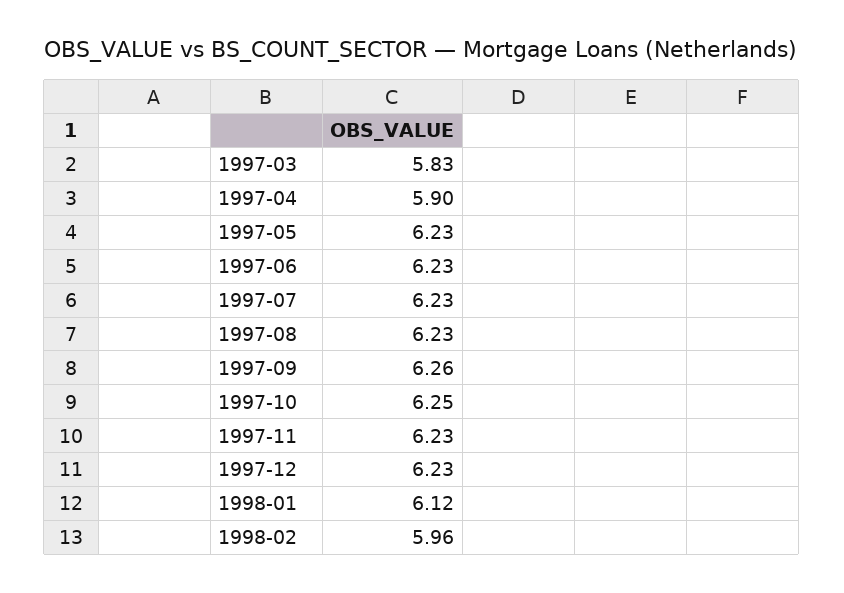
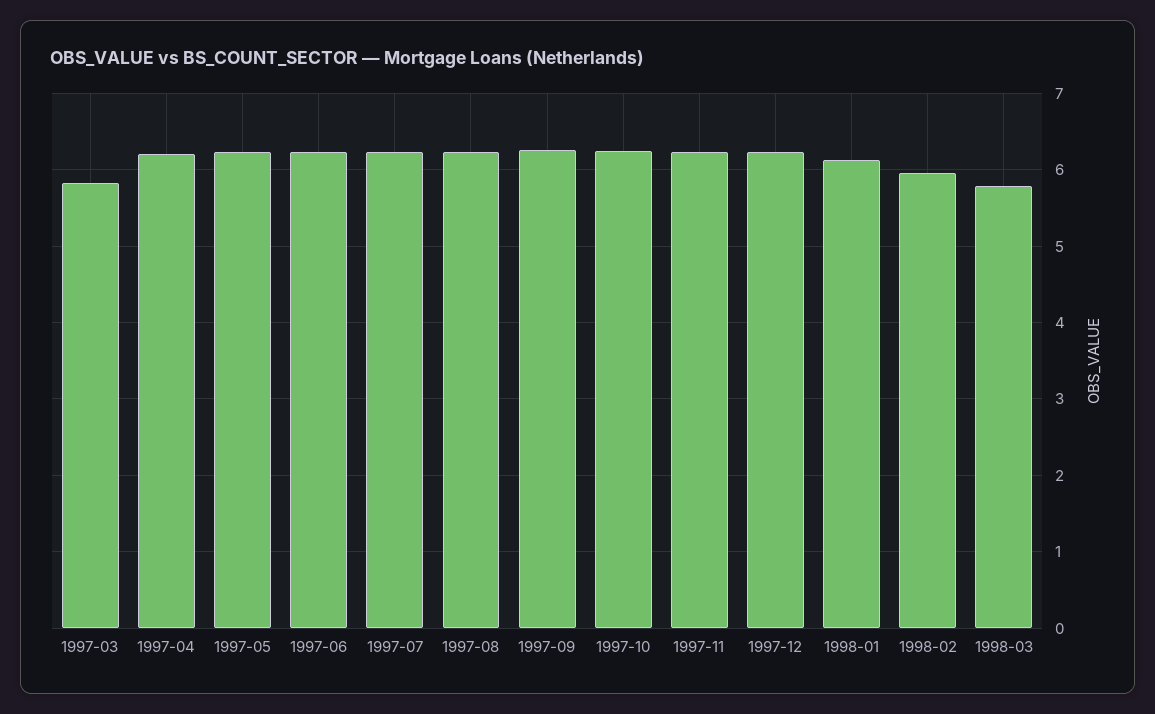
1997-04: 5.9 -> 6.2
1998-03: none -> 5.8

